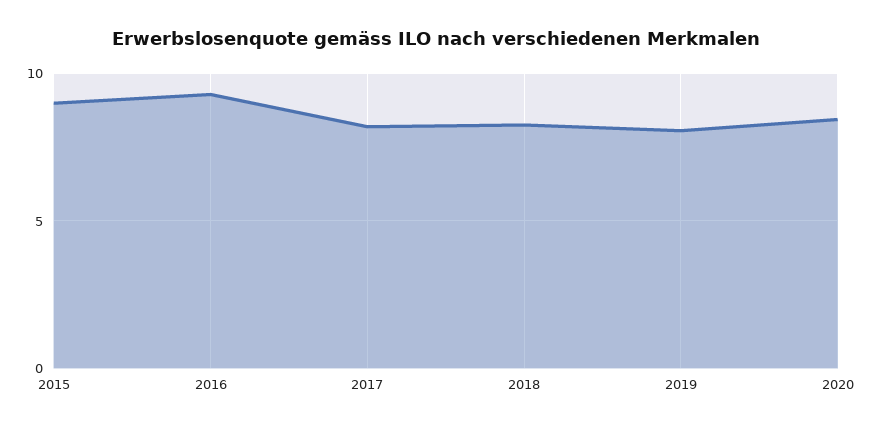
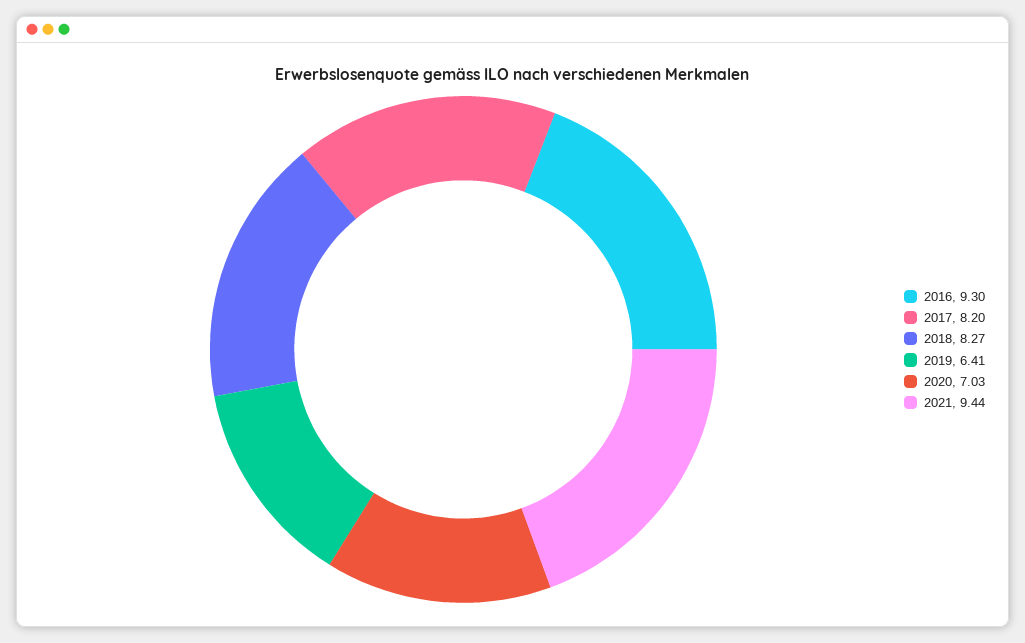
2015: 9 -> none
2019: 8 -> 6.41
2020: 8.5 -> 7.03
2021: none -> 9.44

